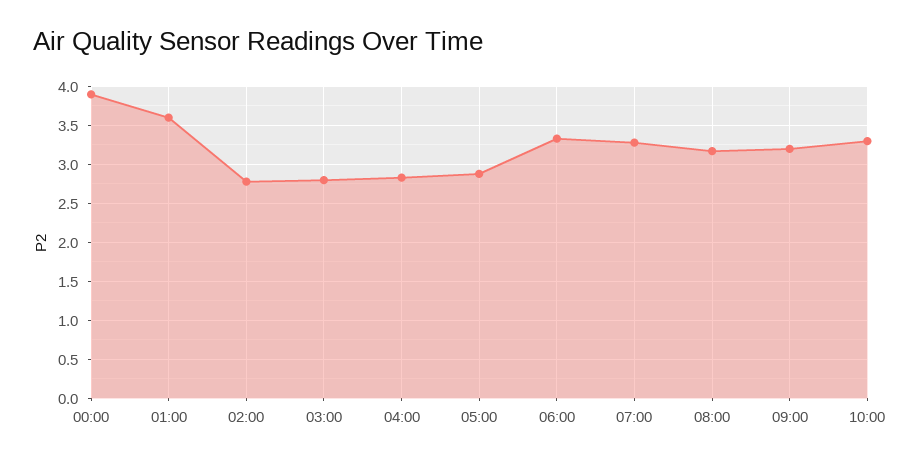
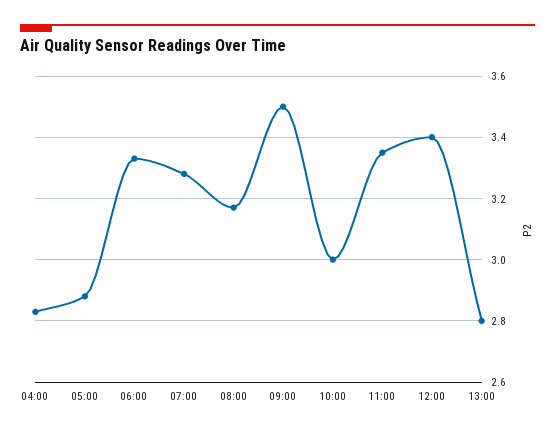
00:00: 3.9 -> none
01:00: 3.6 -> none
02:00: 2.8 -> none
03:00: 2.8 -> none
09:00: 3.2 -> 3.5
10:00: 3.3 -> 3
11:00: none -> 3.35
12:00: none -> 3.4
13:00: none -> 2.8

